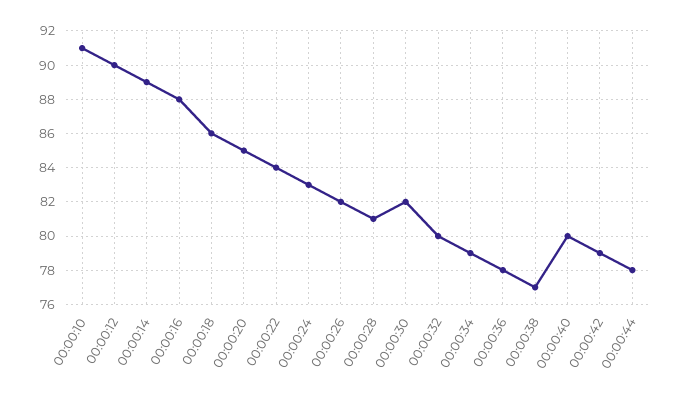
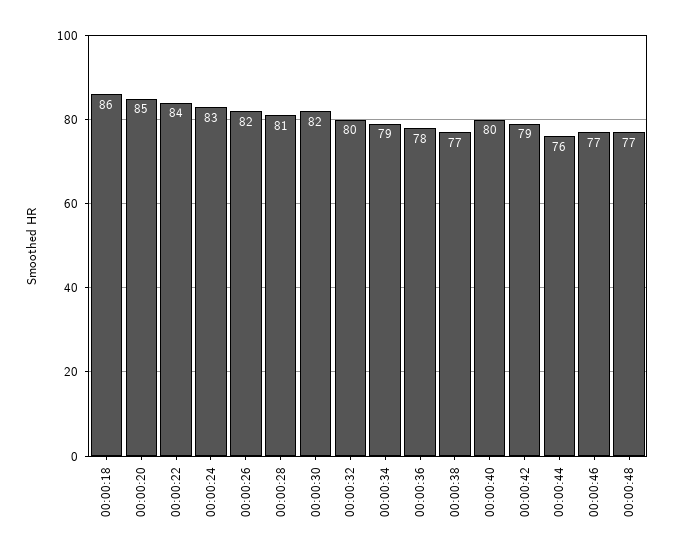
00:00:10: 91 -> none
00:00:12: 90 -> none
00:00:14: 89 -> none
00:00:16: 88 -> none
00:00:44: 78 -> 76
00:00:46: none -> 77
00:00:48: none -> 77

